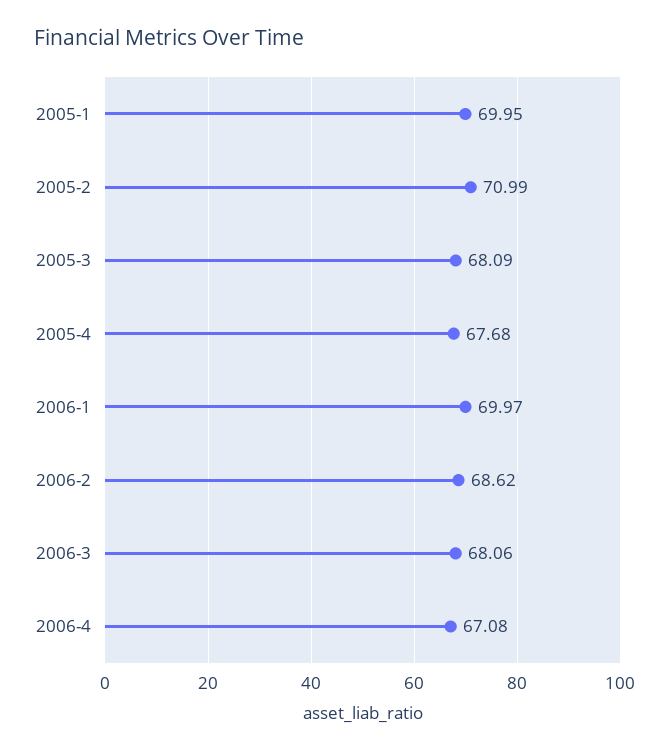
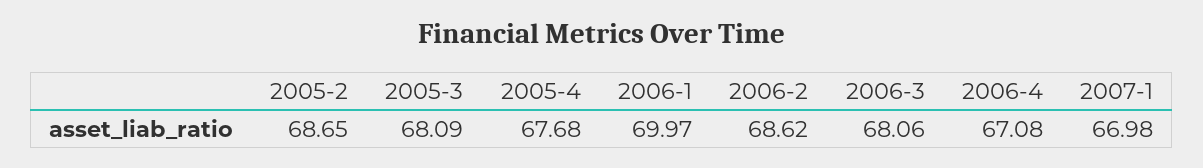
2005-1: 69.95 -> none
2005-2: 70.99 -> 68.65
2007-1: none -> 66.98

